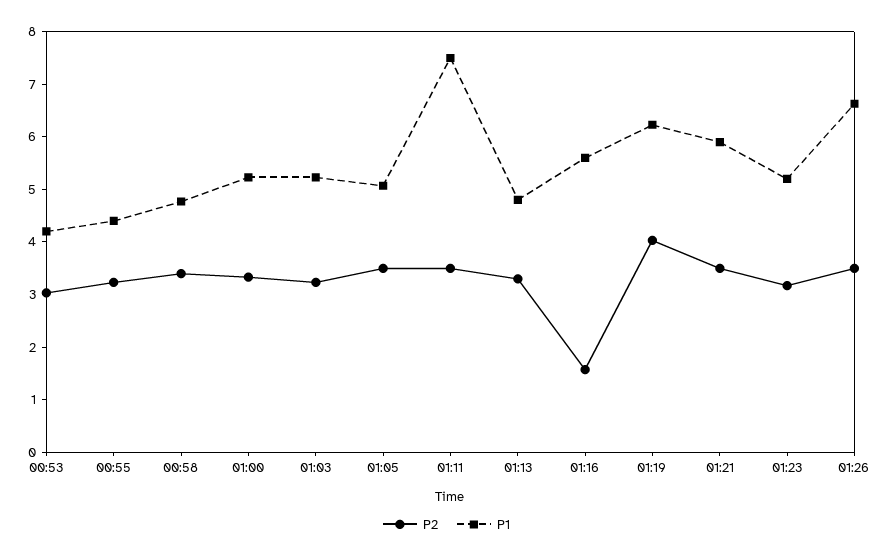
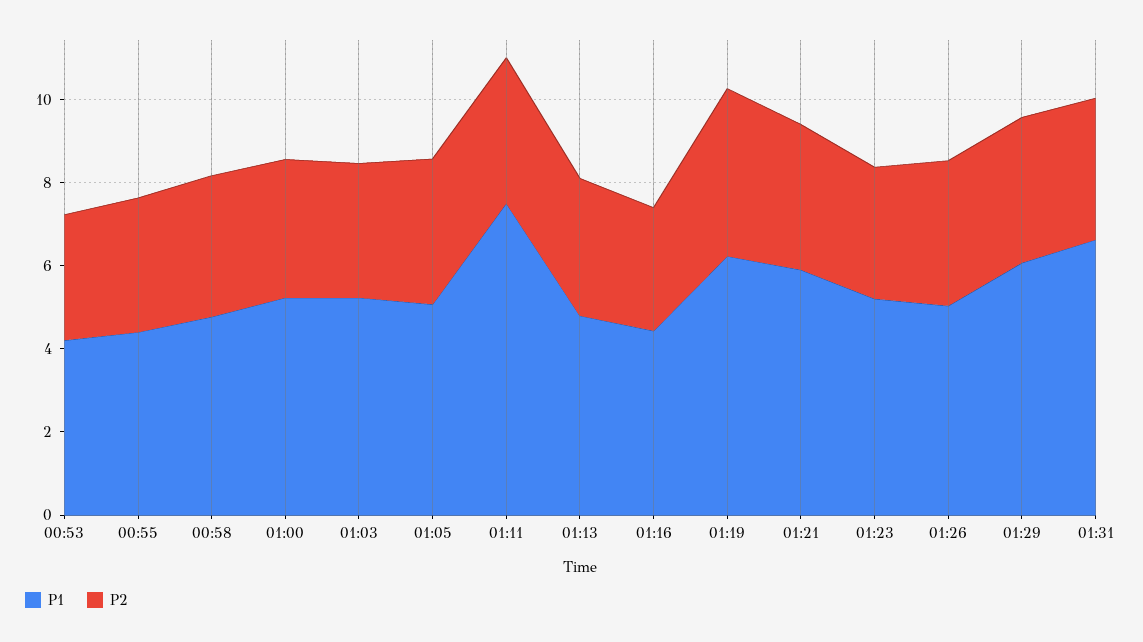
P2, 01:16: 1.6 -> 3
P1, 01:16: 5.6 -> 4.5
P1, 01:26: 6.6 -> 5
P1, 01:29: none -> 6
P2, 01:29: none -> 3.5
P1, 01:31: none -> 6.5
P2, 01:31: none -> 3.5

